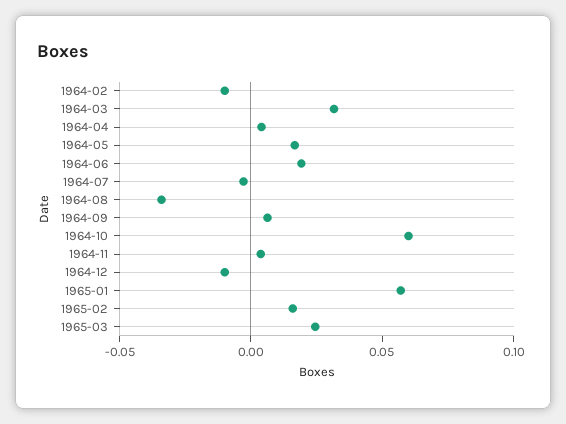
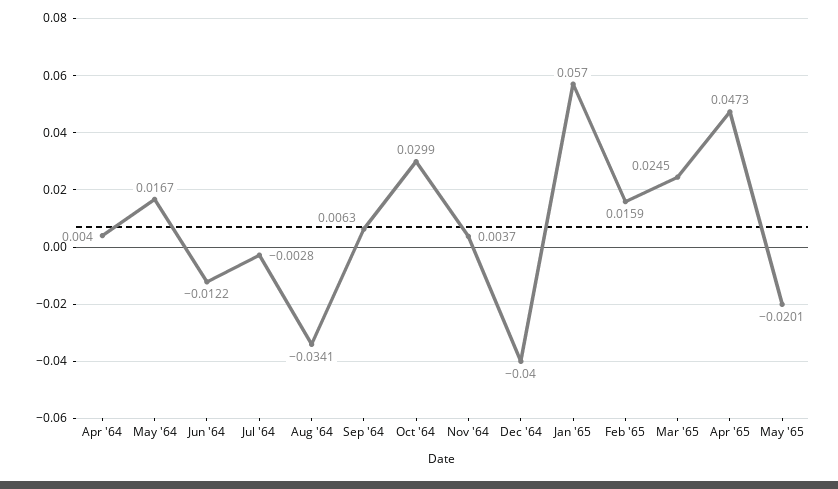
1964-02: -0.01 -> none
1964-03: 0.03 -> none
1964-06: 0.02 -> -0.0122
1964-10: 0.06 -> 0.0299
1964-12: -0.01 -> -0.04
Apr '65: none -> 0.0473
May '65: none -> -0.0201

